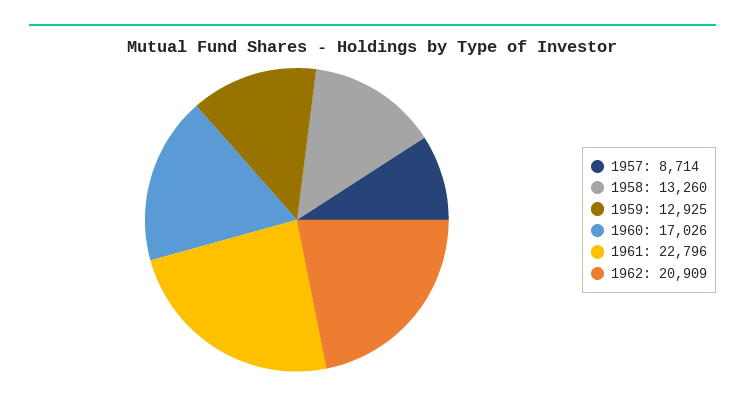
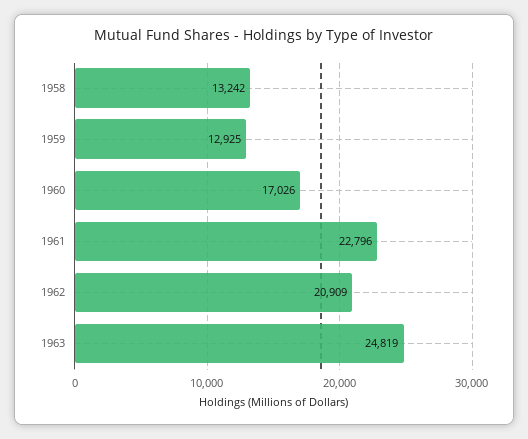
1957: 8714 -> none
1958: 13260 -> 13242
1963: none -> 24819

